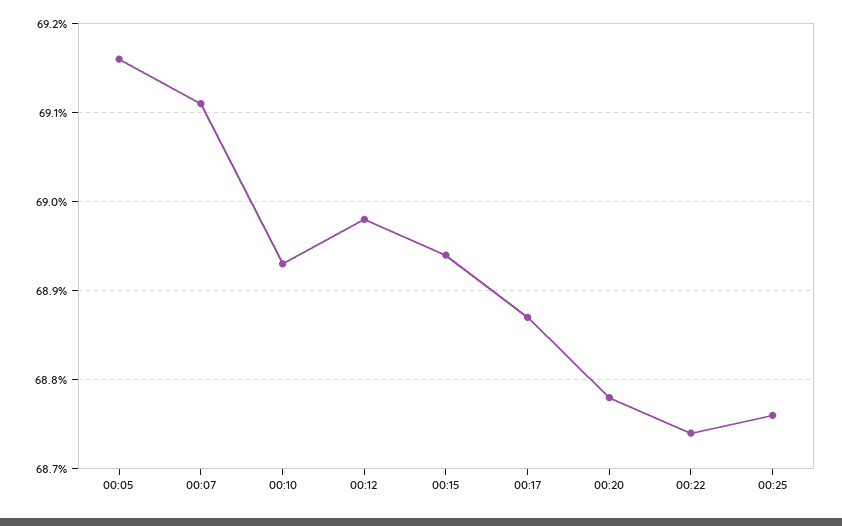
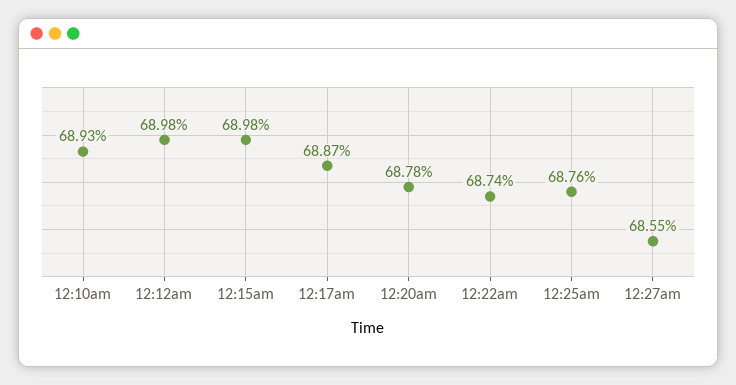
00:05: 69.16 -> none
00:07: 69.11 -> none
00:15: 68.94 -> 68.98
12:27am: none -> 68.55

